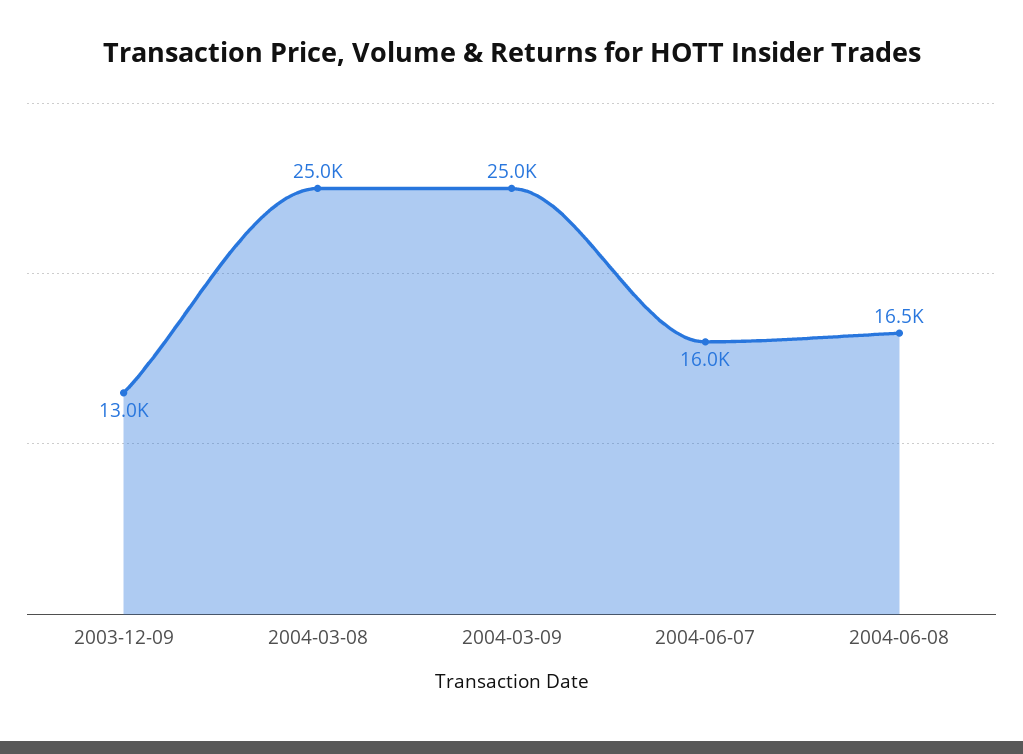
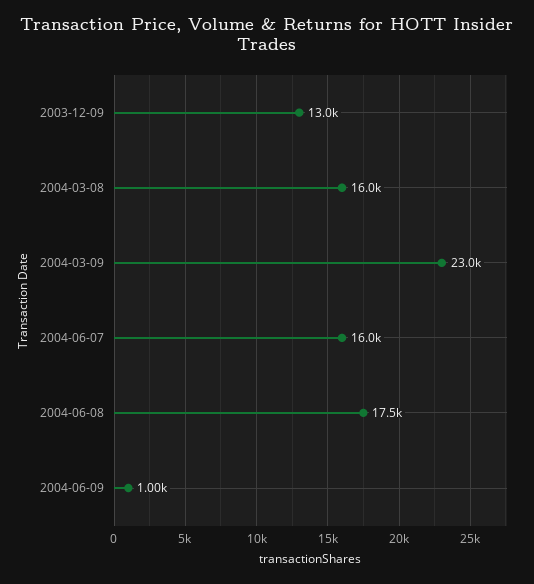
2004-03-08: 25000 -> 16000
2004-03-09: 25000 -> 23000
2004-06-08: 16500 -> 17500
2004-06-09: none -> 1000

